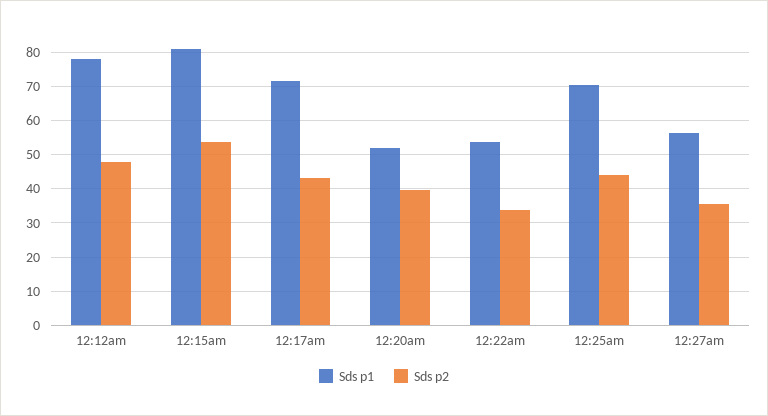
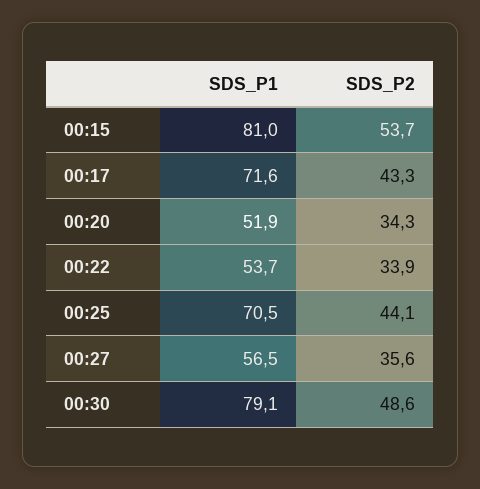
Sds p1, 12:12am: 78 -> none
Sds p2, 12:12am: 48 -> none
Sds p2, 12:20am: 40 -> 34.3
Sds p1, 00:30: none -> 79.1
Sds p2, 00:30: none -> 48.6

